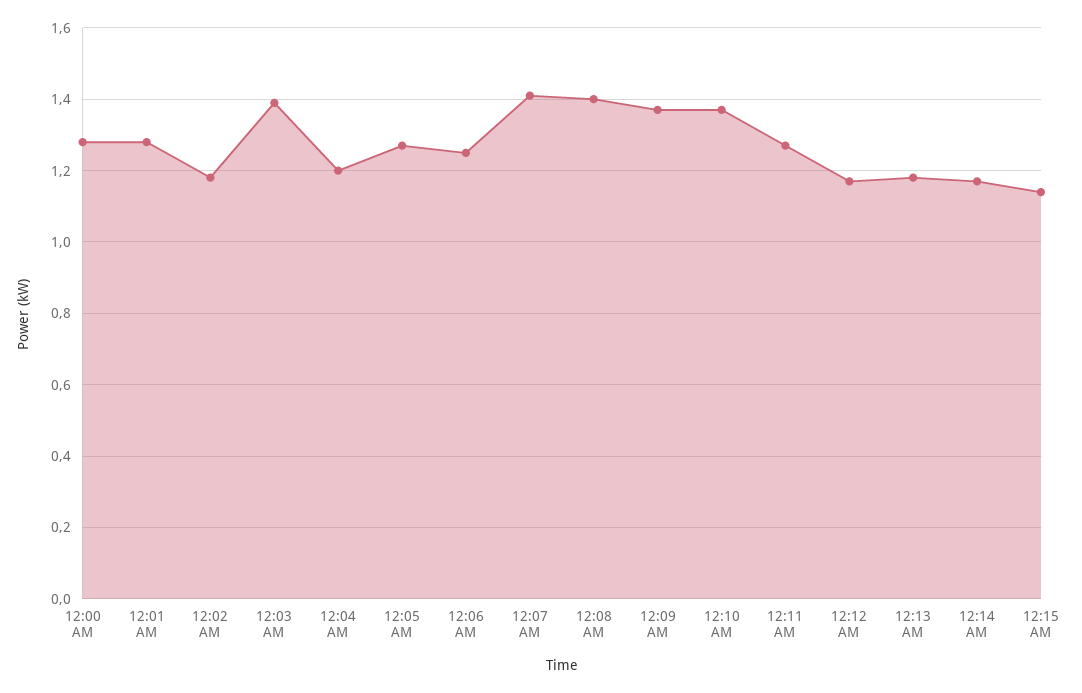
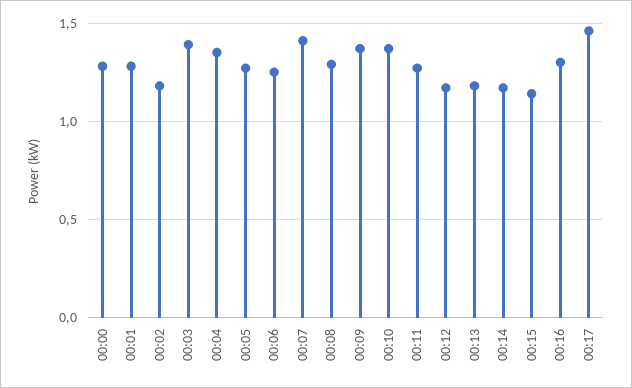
12:04 AM: 1.2 -> 1.35
12:08 AM: 1.4 -> 1.3
00:16: none -> 1.3
00:17: none -> 1.45

